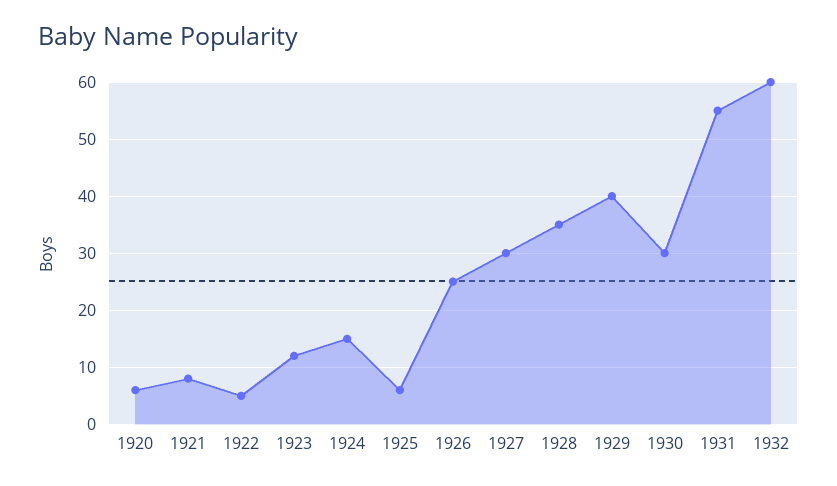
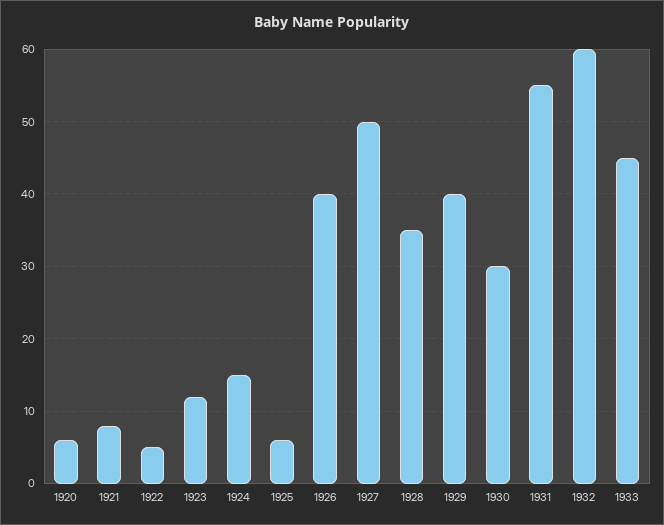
1926: 25 -> 40
1927: 30 -> 50
1933: none -> 45

